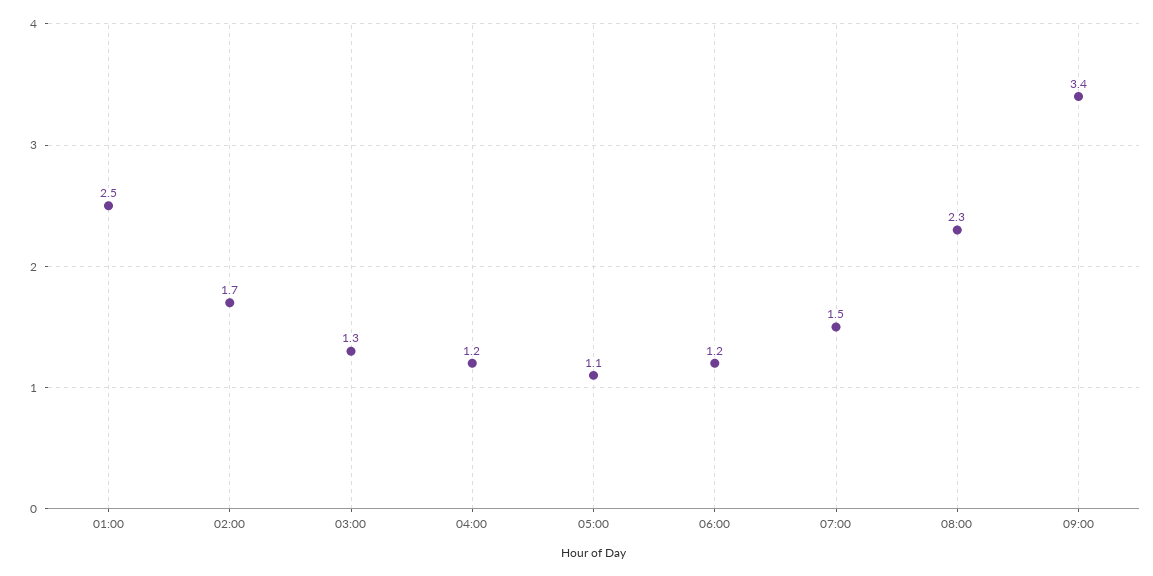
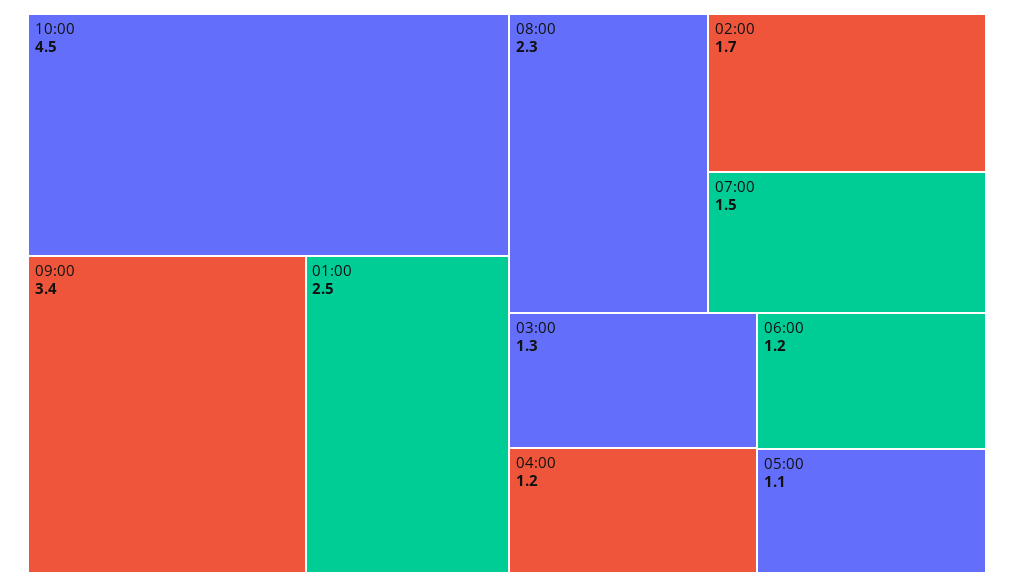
10:00: none -> 4.5

